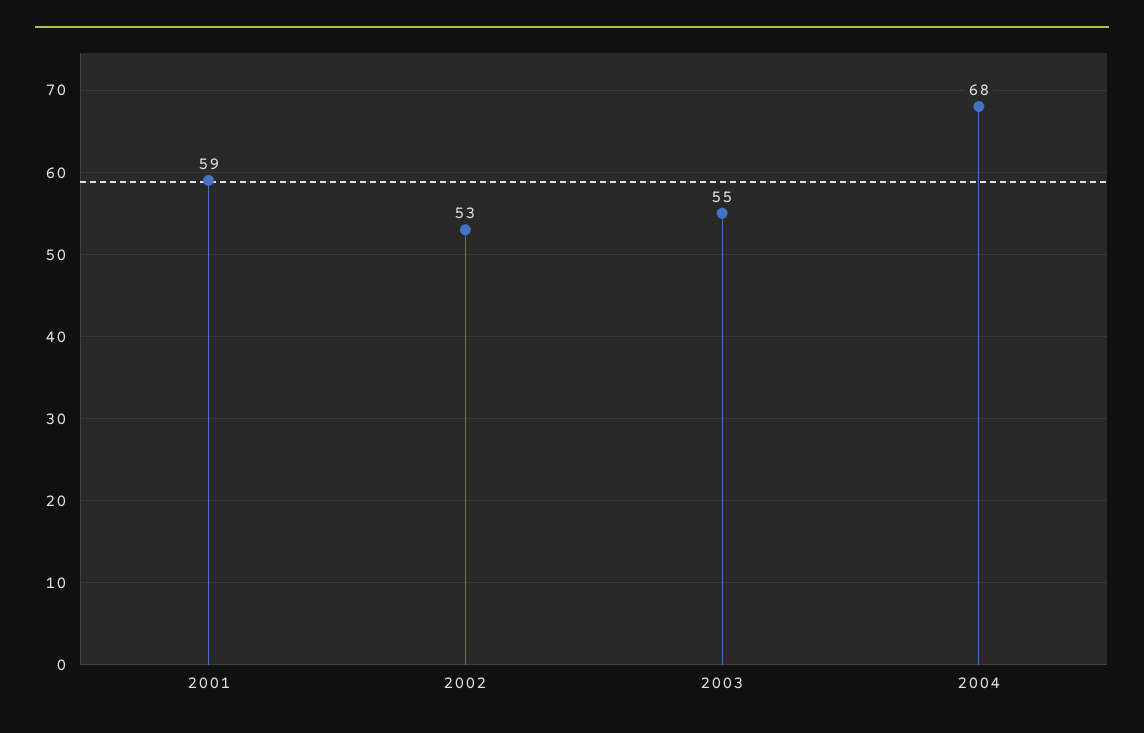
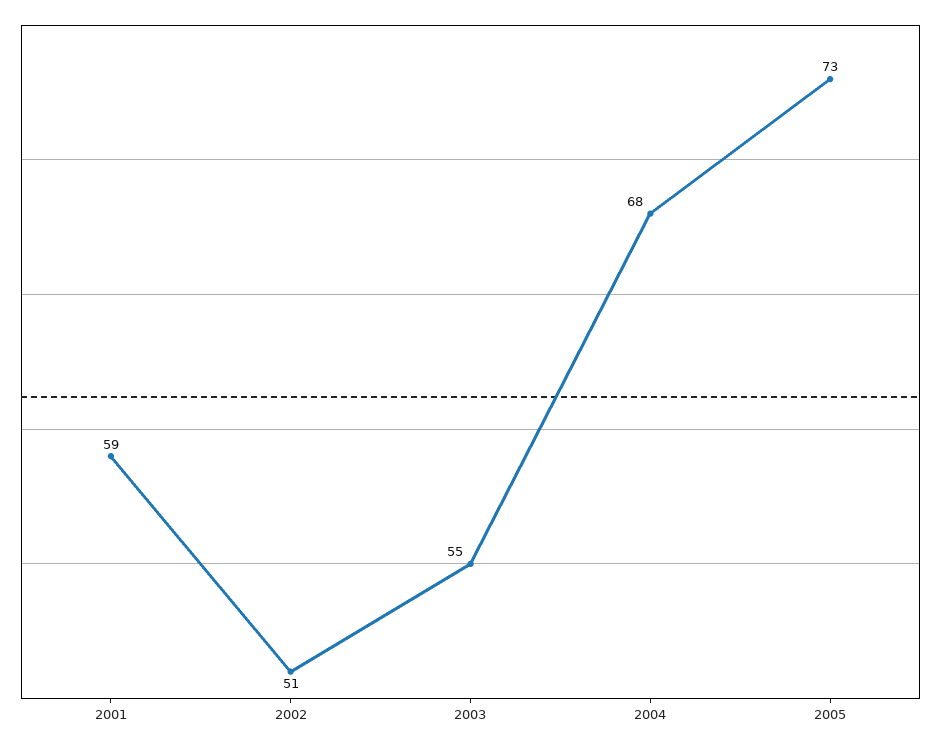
2002: 53 -> 51
2005: none -> 73

